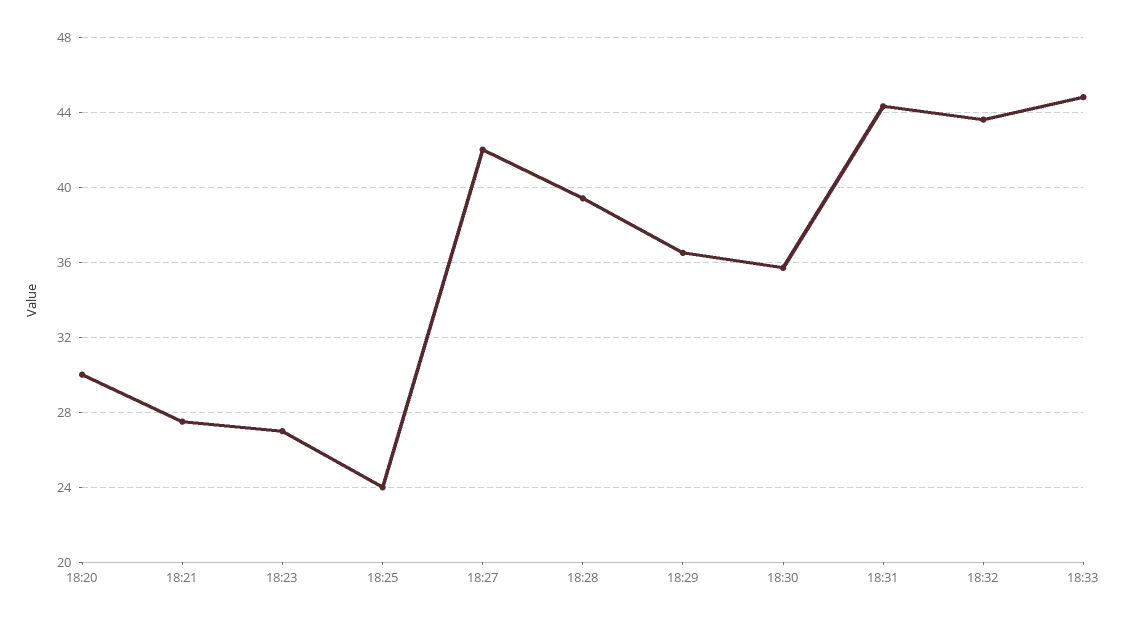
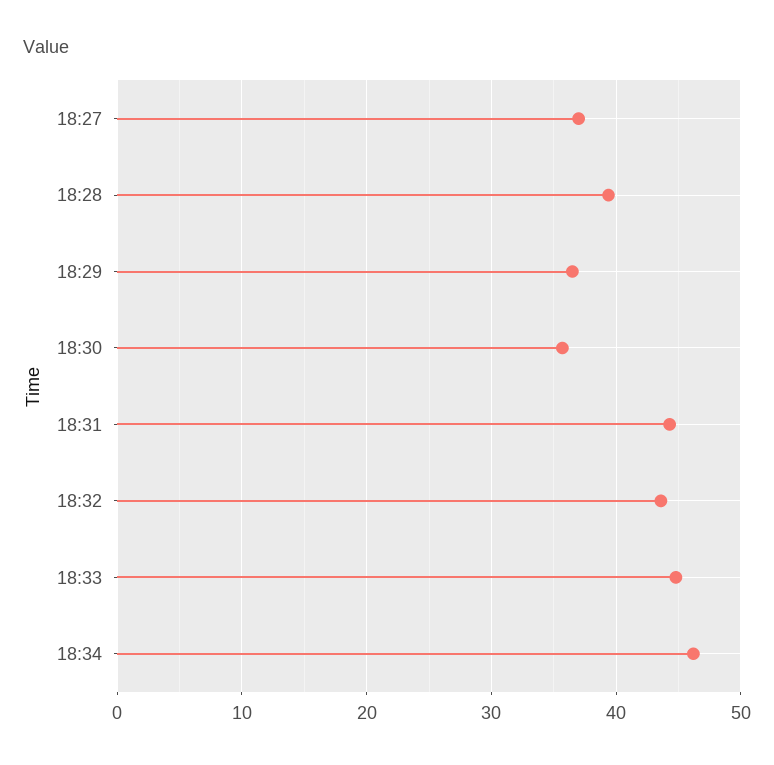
18:20: 30 -> none
18:21: 27.5 -> none
18:23: 27 -> none
18:25: 24 -> none
18:27: 42 -> 37
18:34: none -> 46

